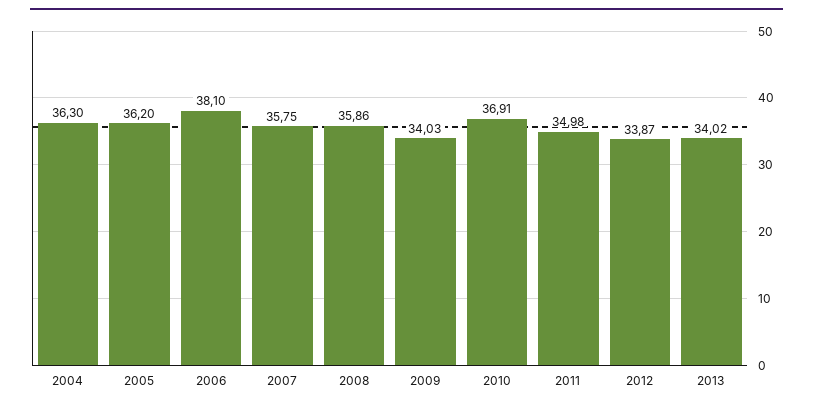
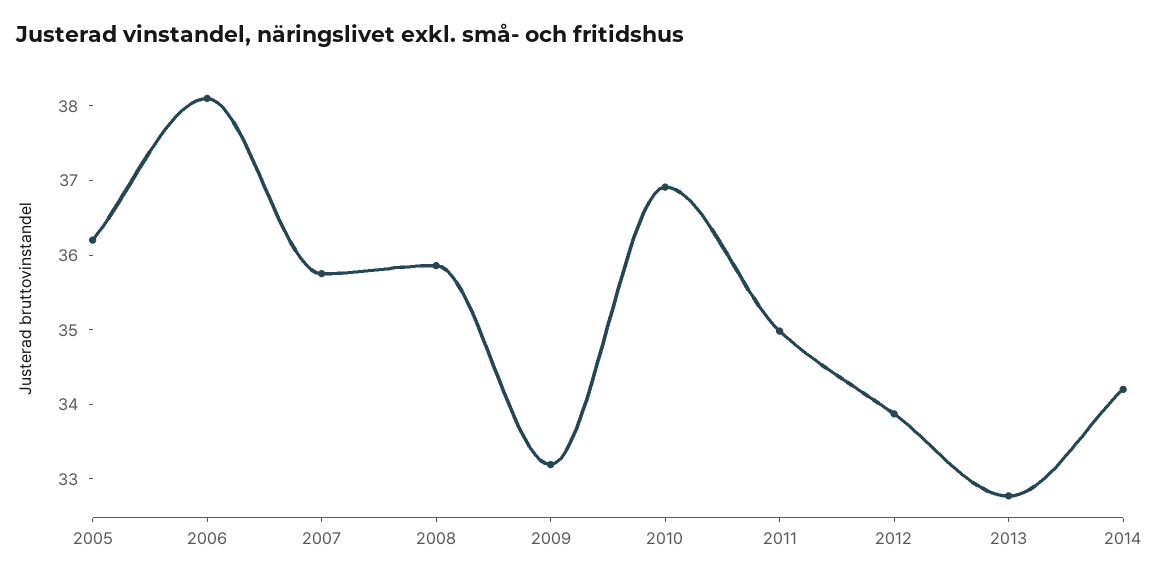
2004: 36.3 -> none
2009: 34.03 -> 33.2
2013: 34.02 -> 32.8
2014: none -> 34.2

